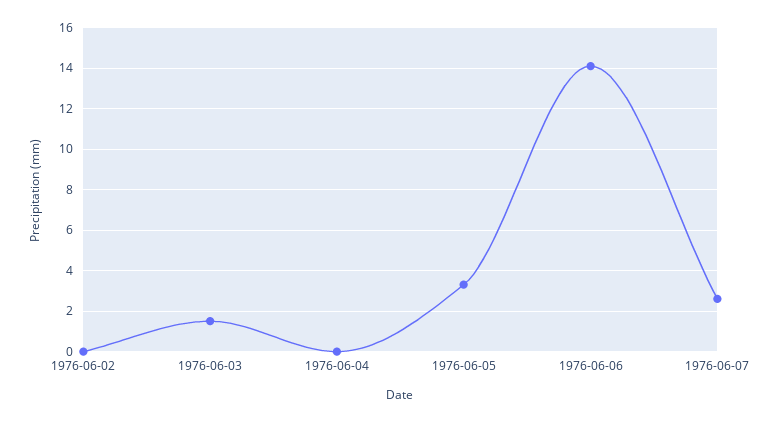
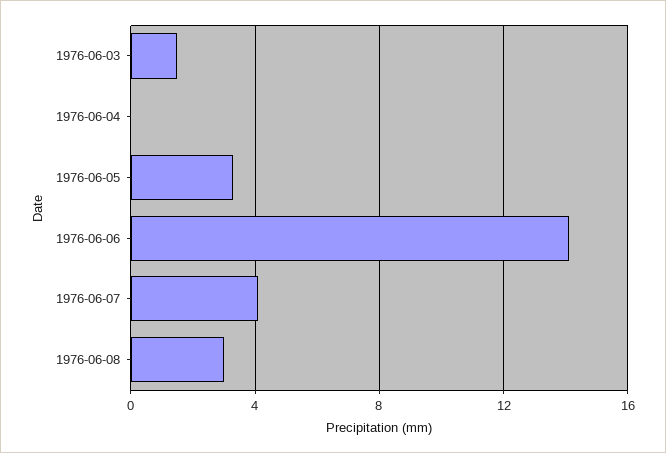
1976-06-02: 0 -> none
1976-06-07: 2.5 -> 4
1976-06-08: none -> 3

